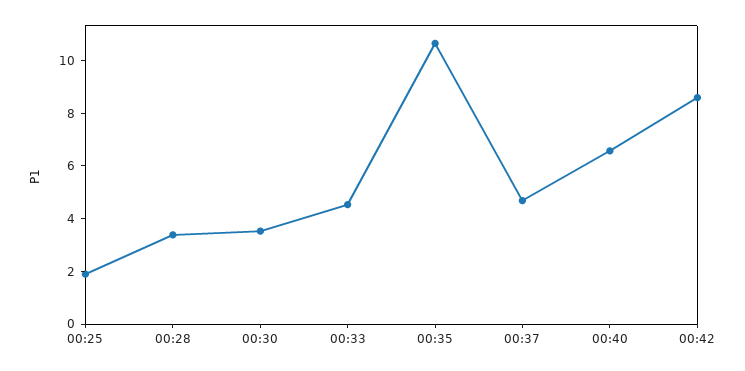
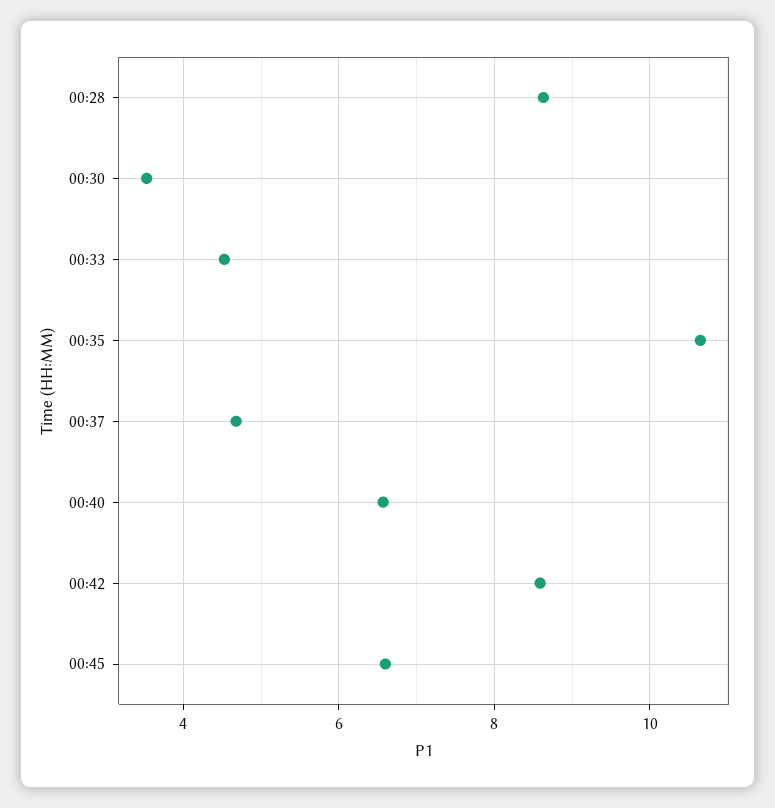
00:25: 2 -> none
00:28: 3.5 -> 8.6
00:45: none -> 6.6

